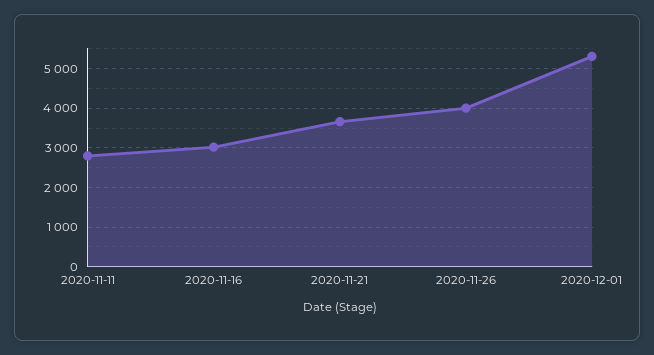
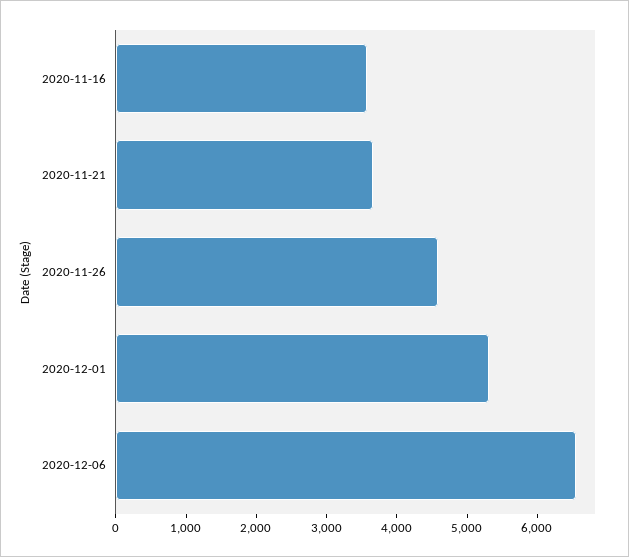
2020-11-11: 2800 -> none
2020-11-16: 3000 -> 3600
2020-11-26: 4000 -> 4600
2020-12-06: none -> 6600

